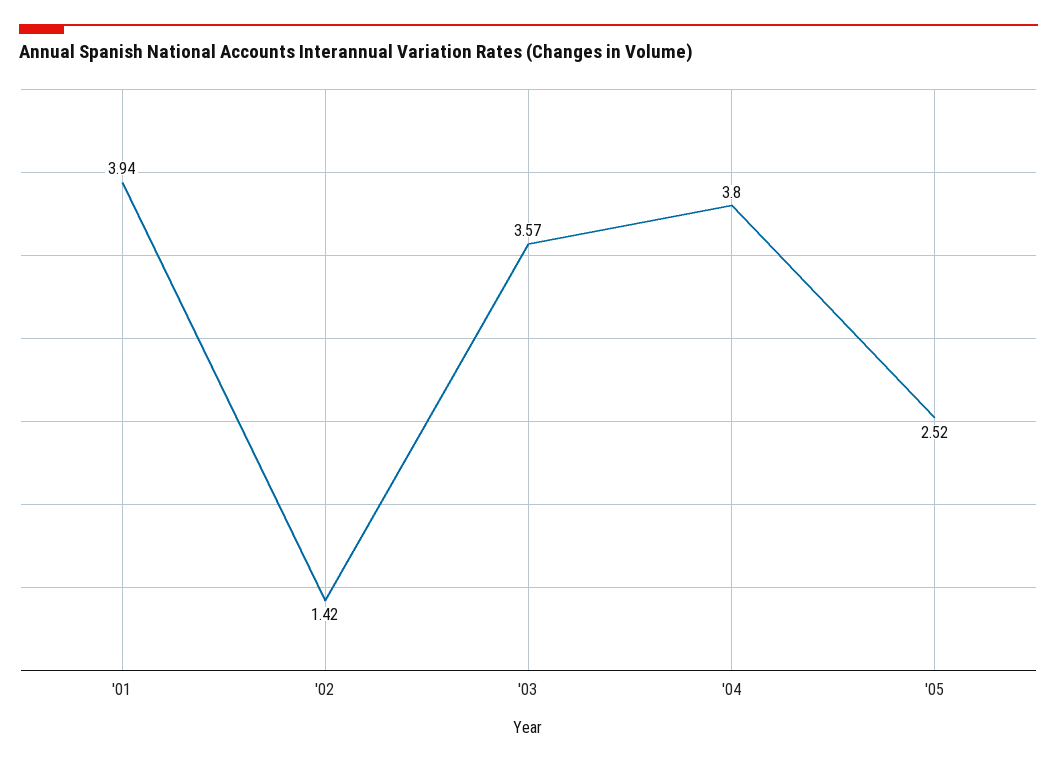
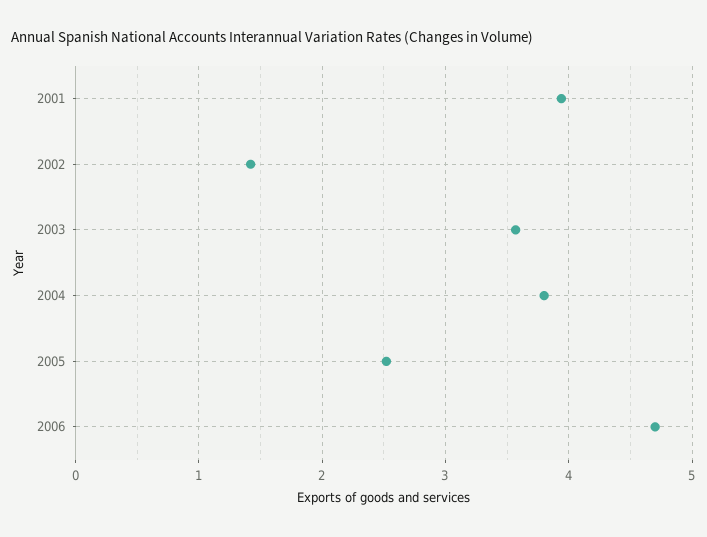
2006: none -> 4.7

